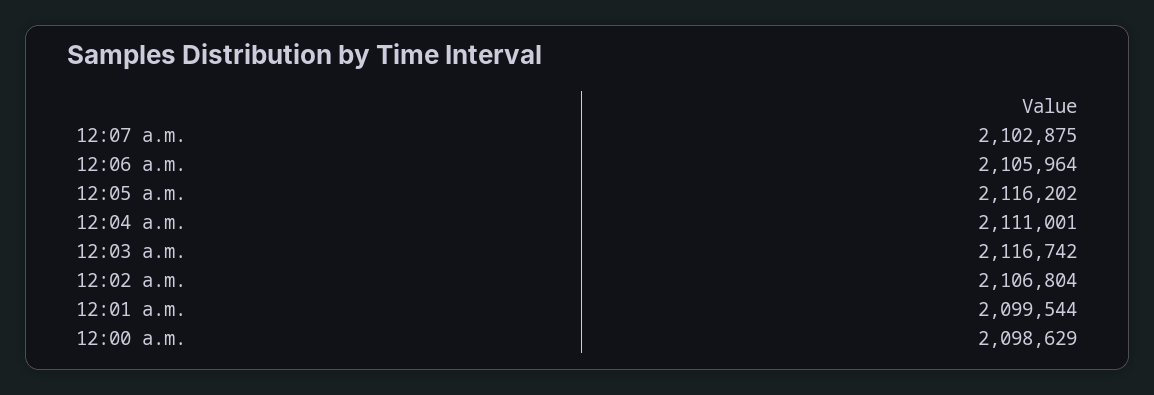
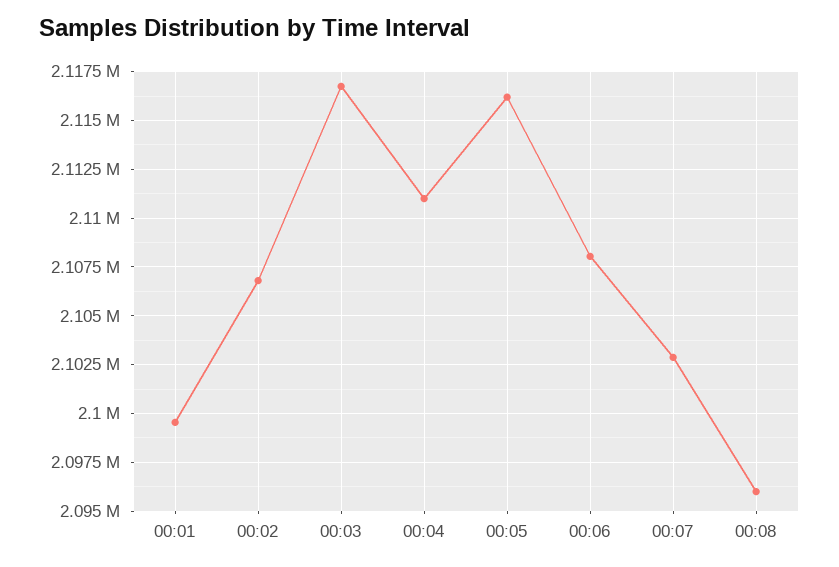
12:06 a.m.: 2105964 -> 2108000
12:00 a.m.: 2098629 -> none
00:08: none -> 2096000

